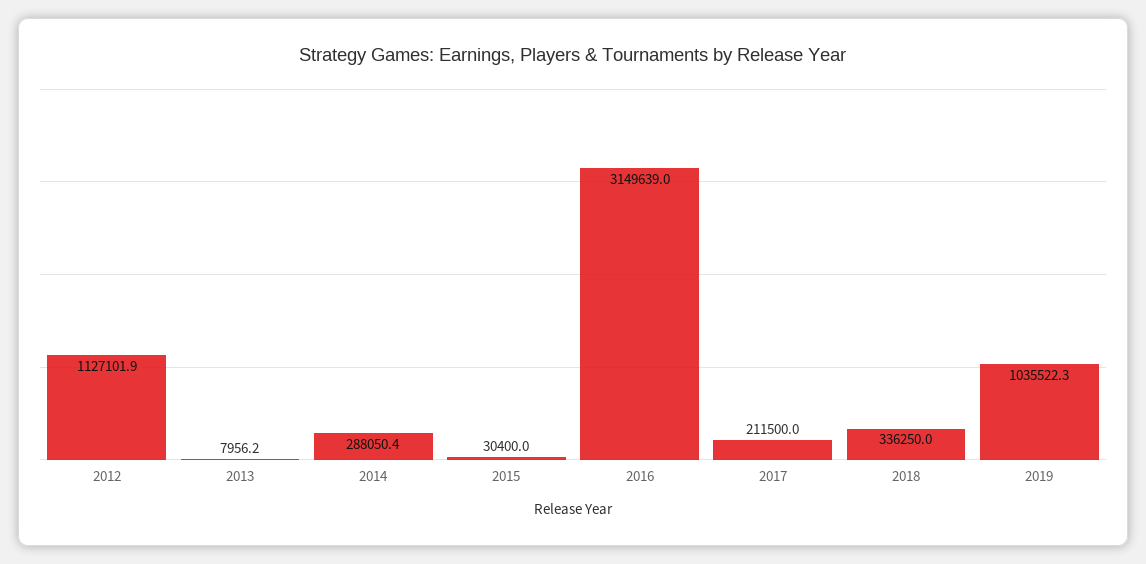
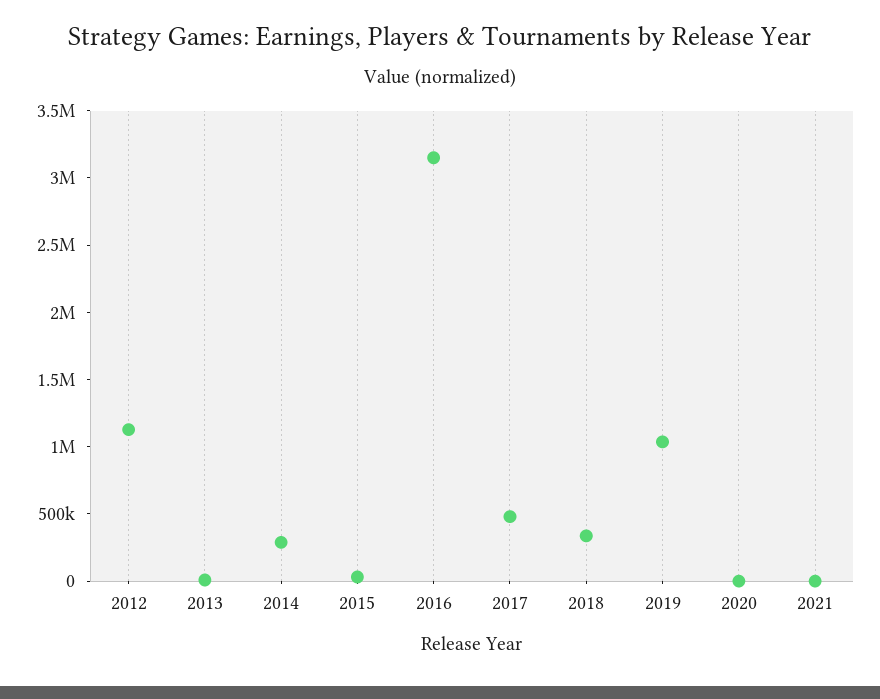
2017: 211500 -> 500000
2020: none -> 0
2021: none -> 0

